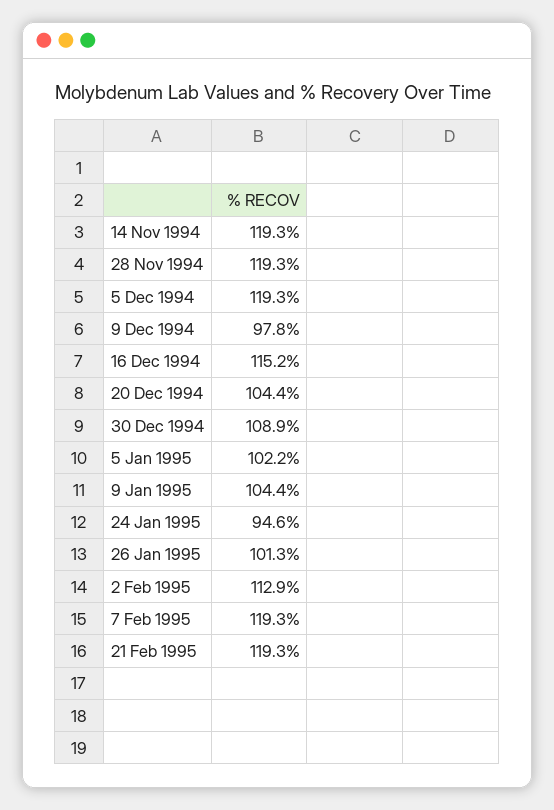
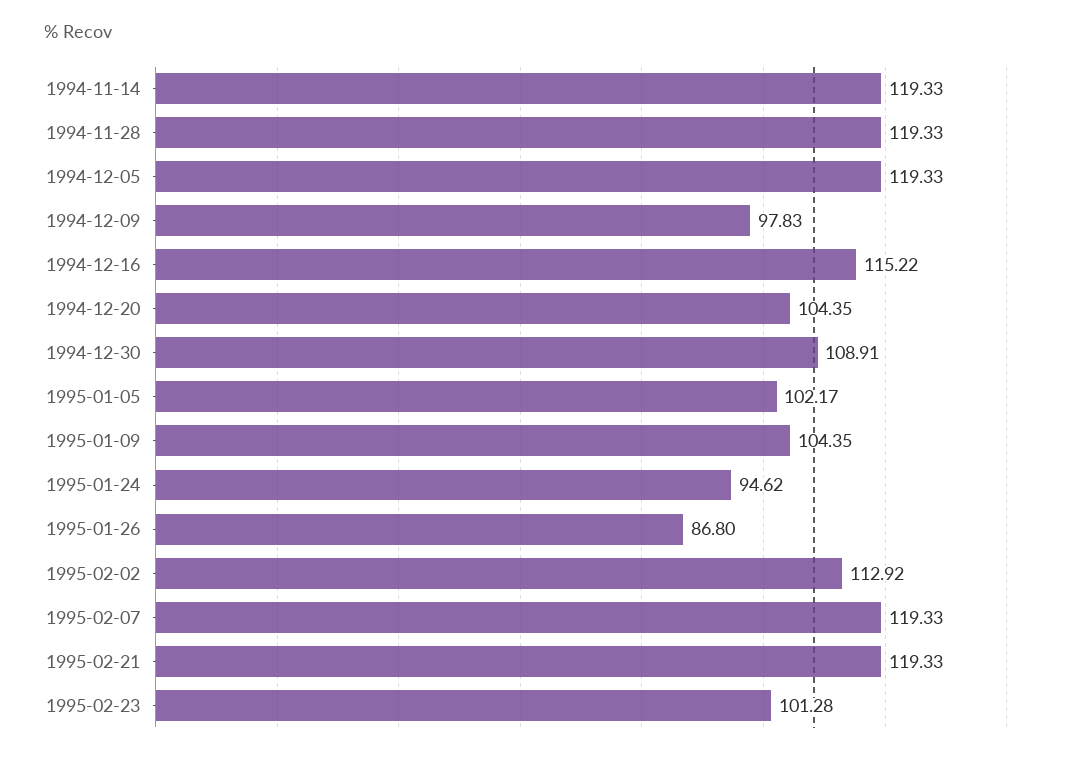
26 Jan 1995: 101.3 -> 86.8
1995-02-23: none -> 101.28

